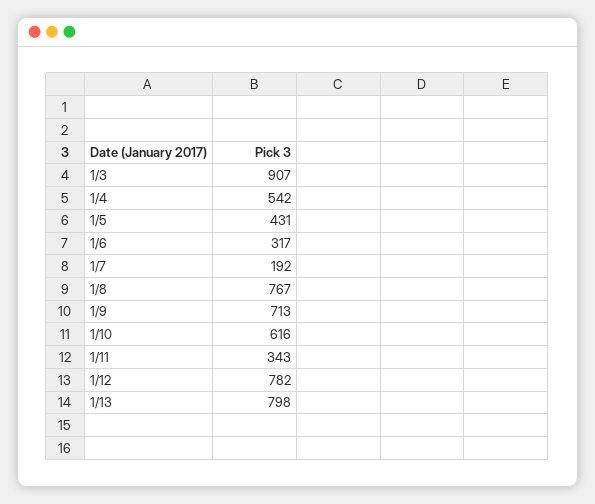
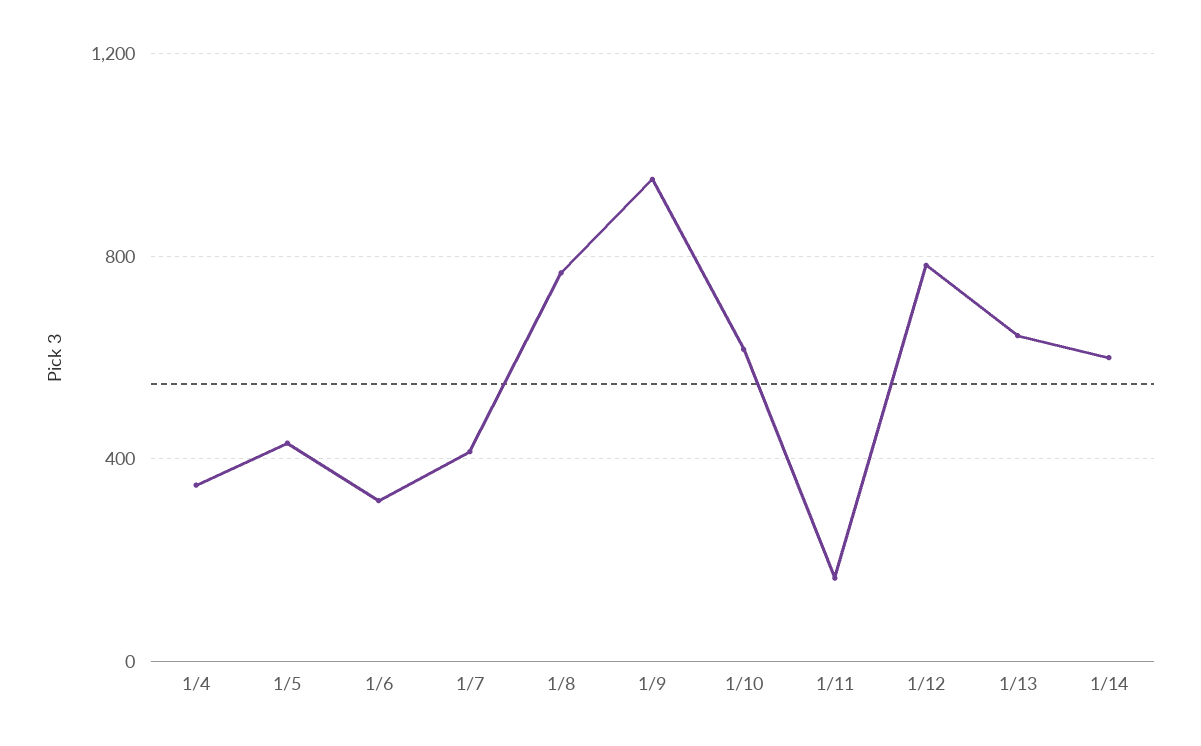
1/3: 907 -> none
1/4: 542 -> 350
1/7: 192 -> 400
1/9: 713 -> 950
1/11: 343 -> 150
1/13: 798 -> 650
1/14: none -> 600

